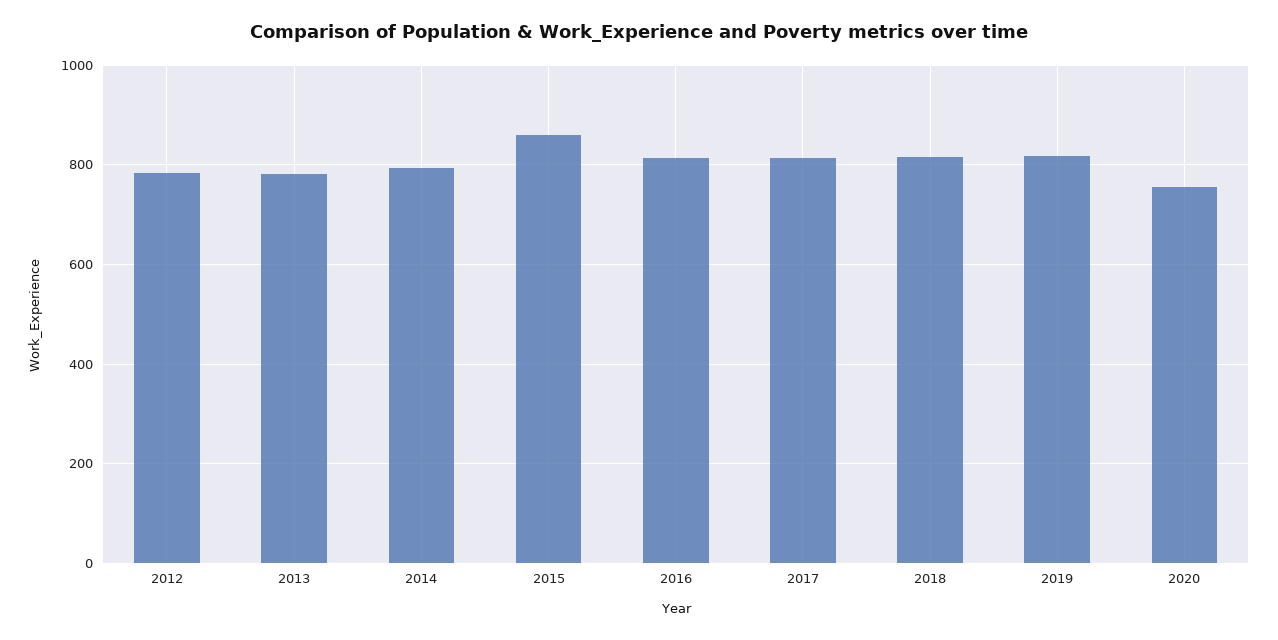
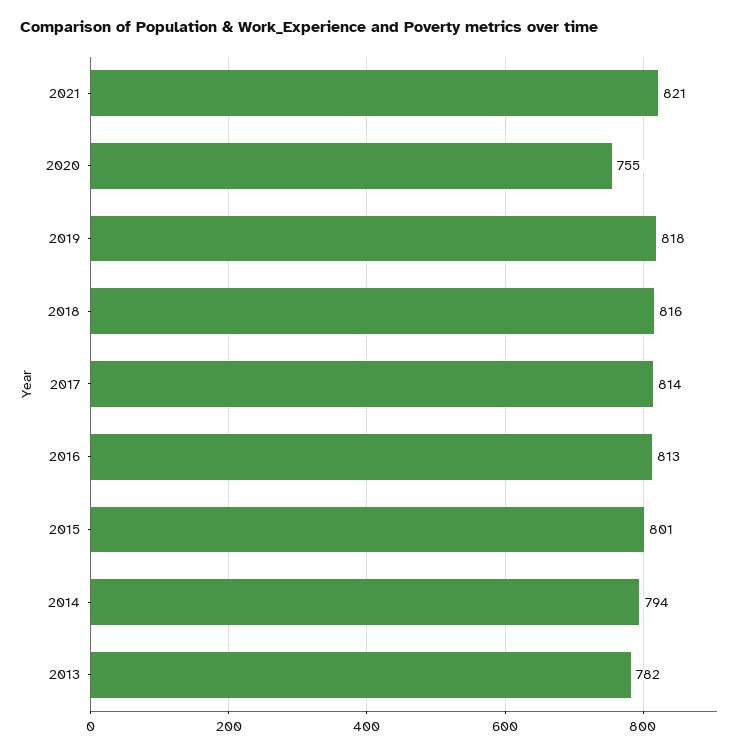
2012: 780 -> none
2015: 860 -> 801
2021: none -> 821

